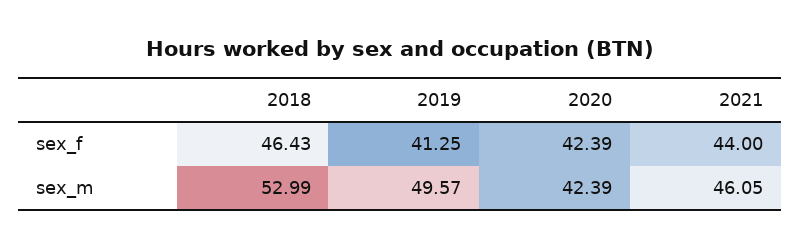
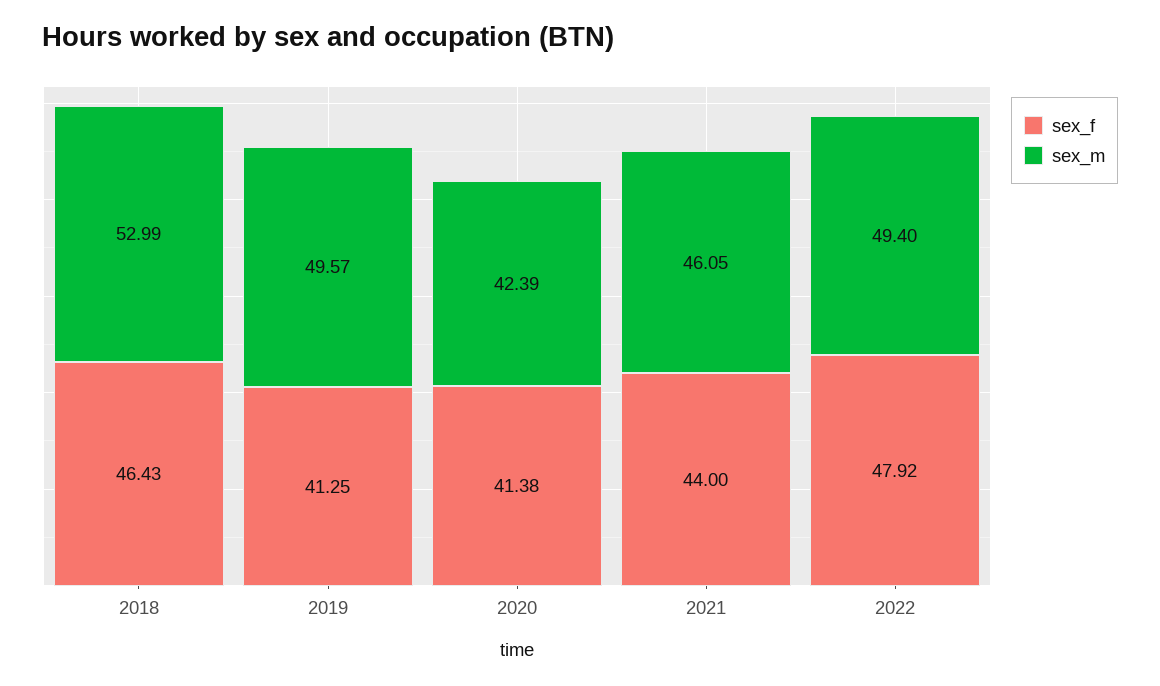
sex_f, 2020: 42.39 -> 41.38
sex_f, 2022: none -> 47.92
sex_m, 2022: none -> 49.4

